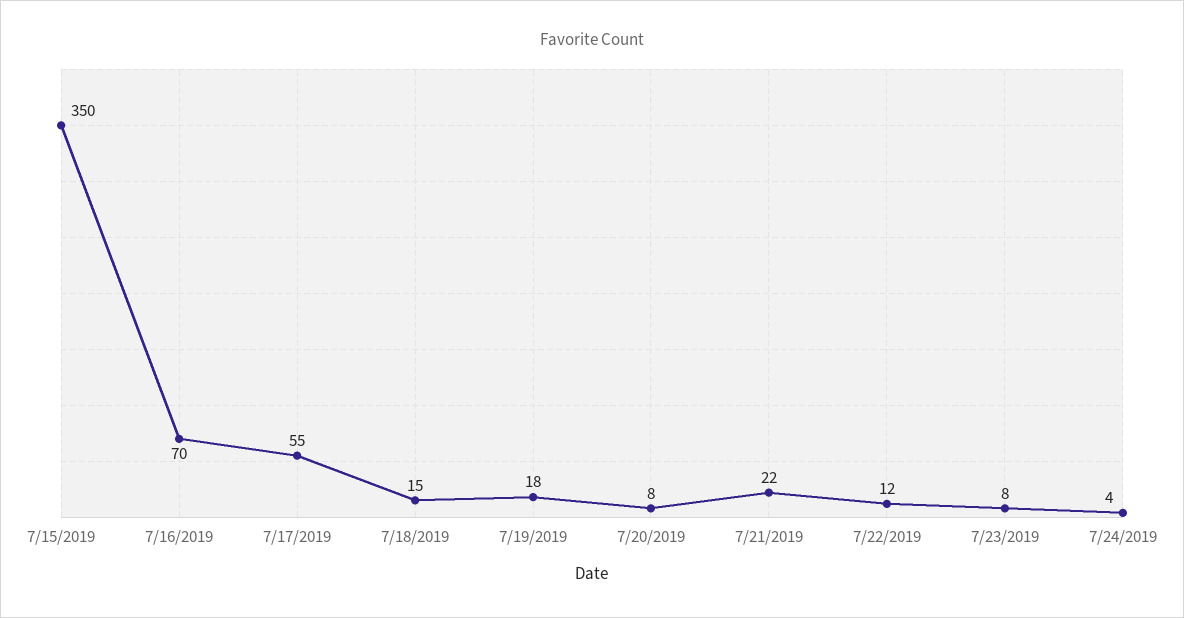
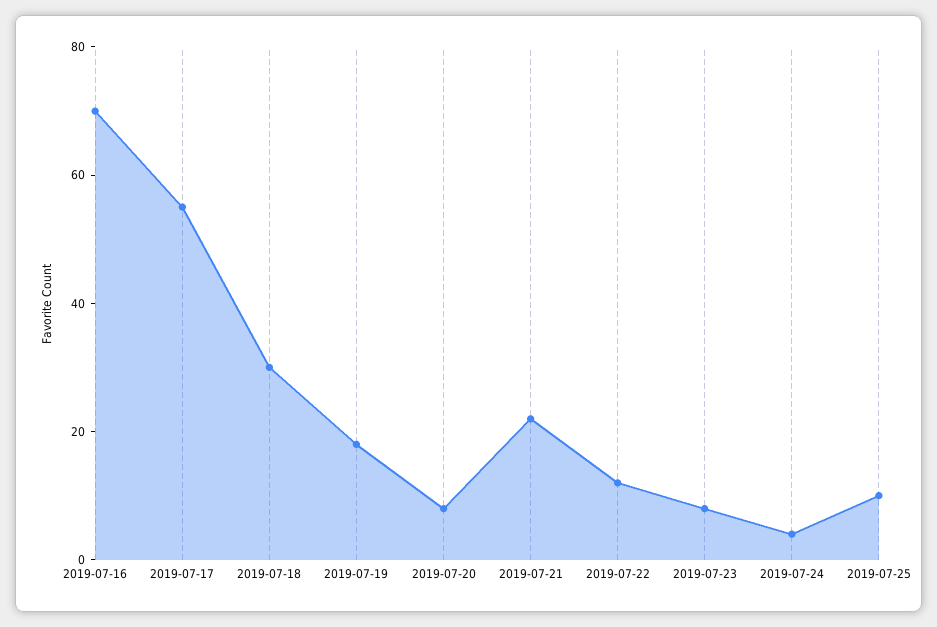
7/15/2019: 350 -> none
7/18/2019: 15 -> 30
2019-07-25: none -> 10

